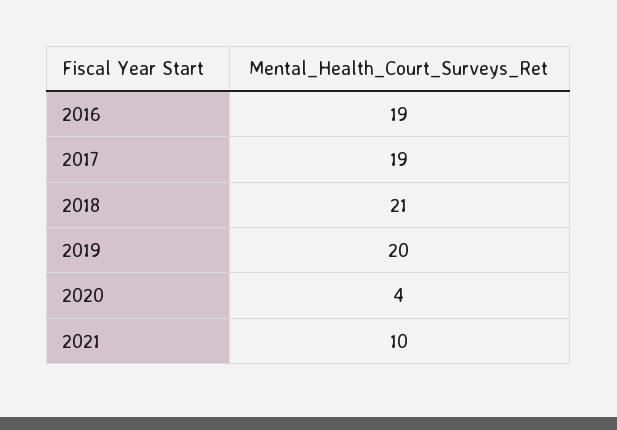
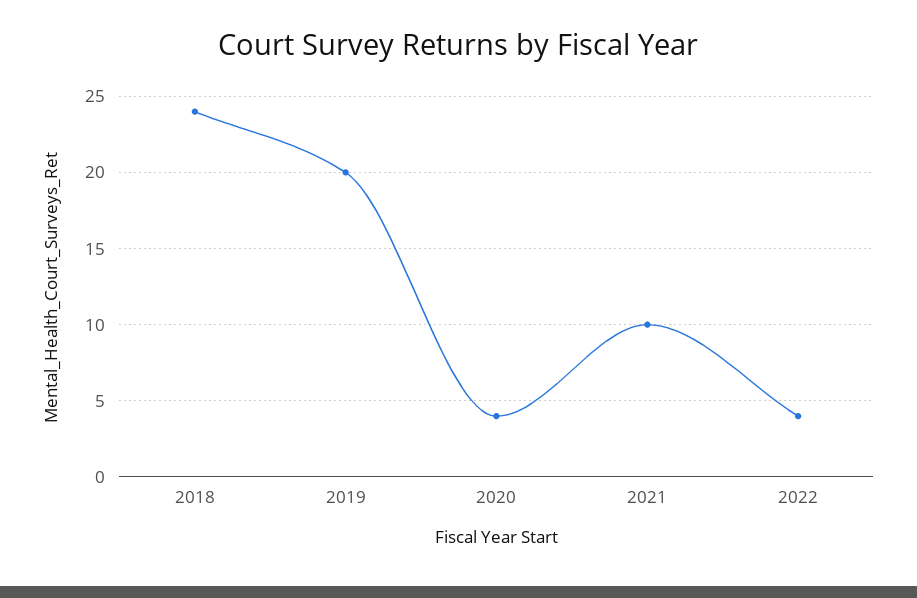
2016: 19 -> none
2017: 19 -> none
2018: 21 -> 24
2022: none -> 4

